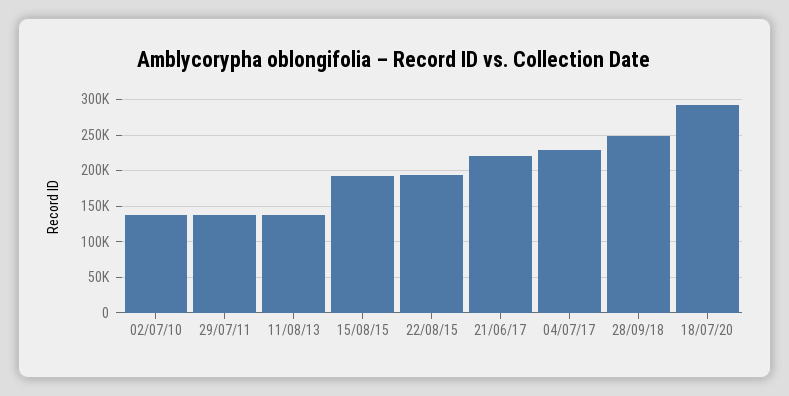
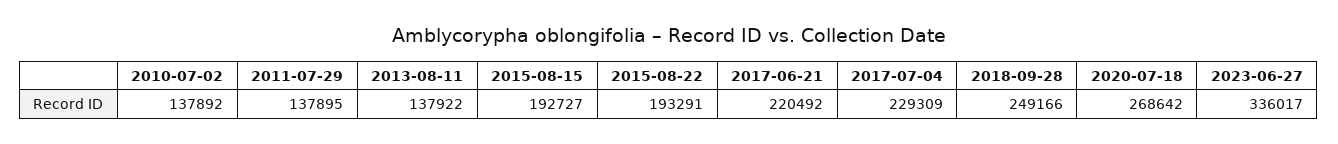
18/07/20: 290000 -> 268642
2023-06-27: none -> 336017

